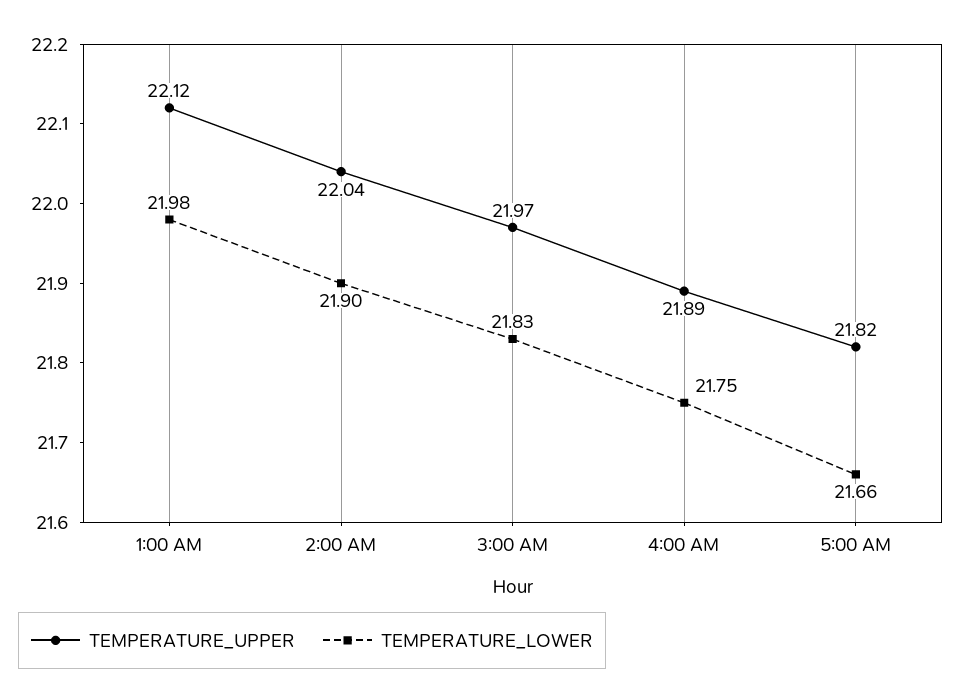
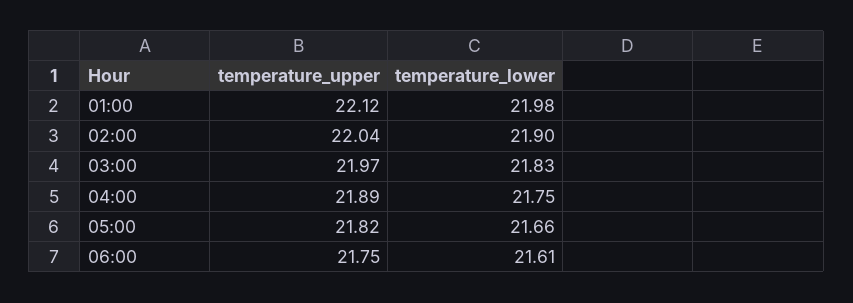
TEMPERATURE_UPPER, 06:00: none -> 21.75
TEMPERATURE_LOWER, 06:00: none -> 21.61

